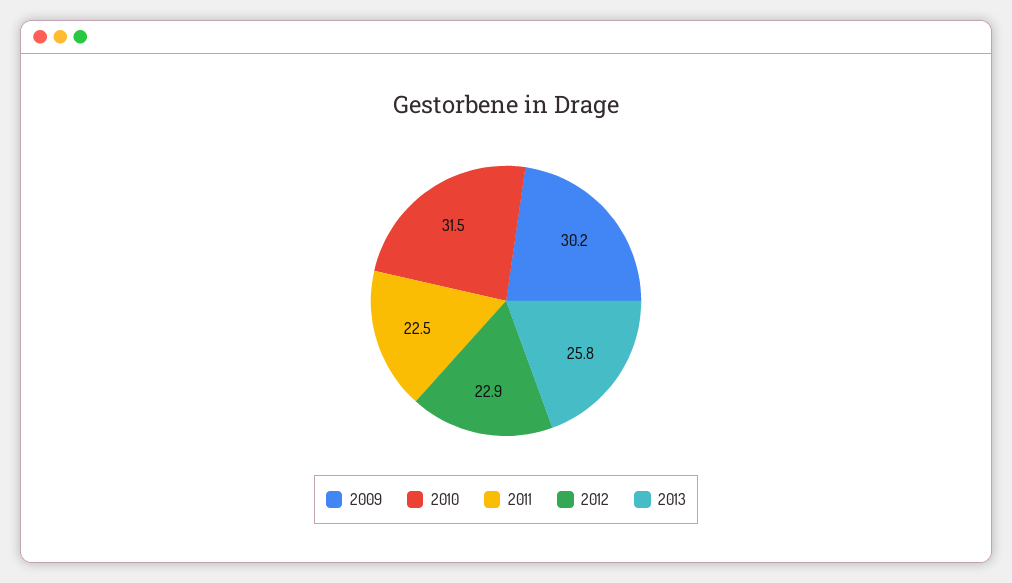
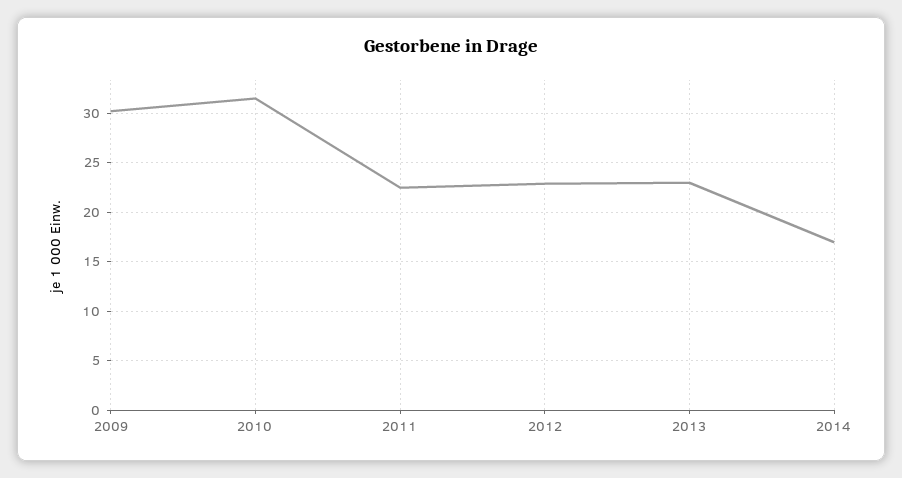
2013: 25.8 -> 23
2014: none -> 17

